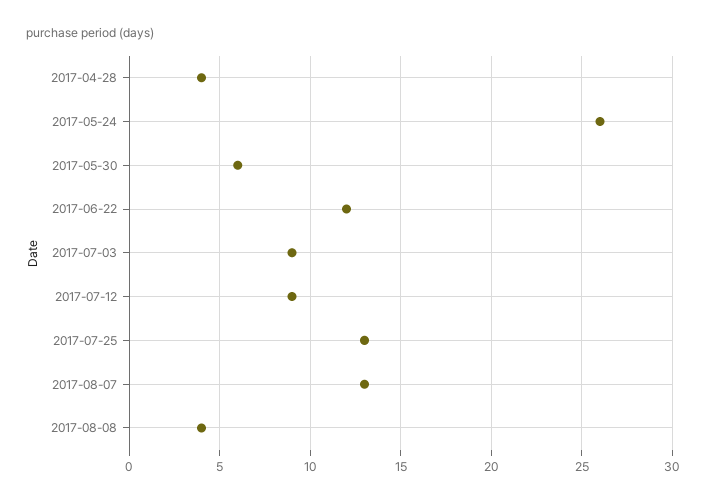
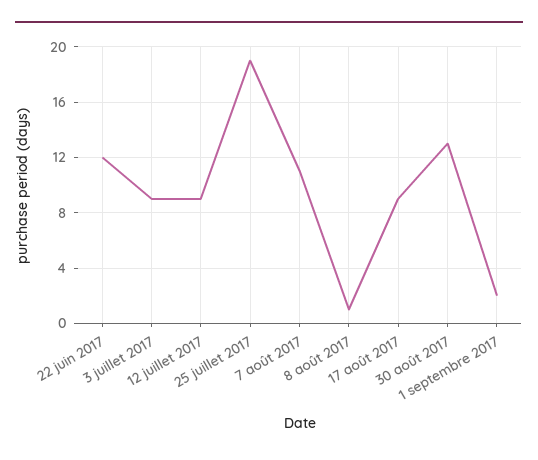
2017-04-28: 4 -> none
2017-05-24: 26 -> none
2017-05-30: 6 -> none
2017-07-25: 13 -> 19
2017-08-07: 13 -> 11
2017-08-08: 4 -> 1
17 août 2017: none -> 9
30 août 2017: none -> 13
1 septembre 2017: none -> 2

